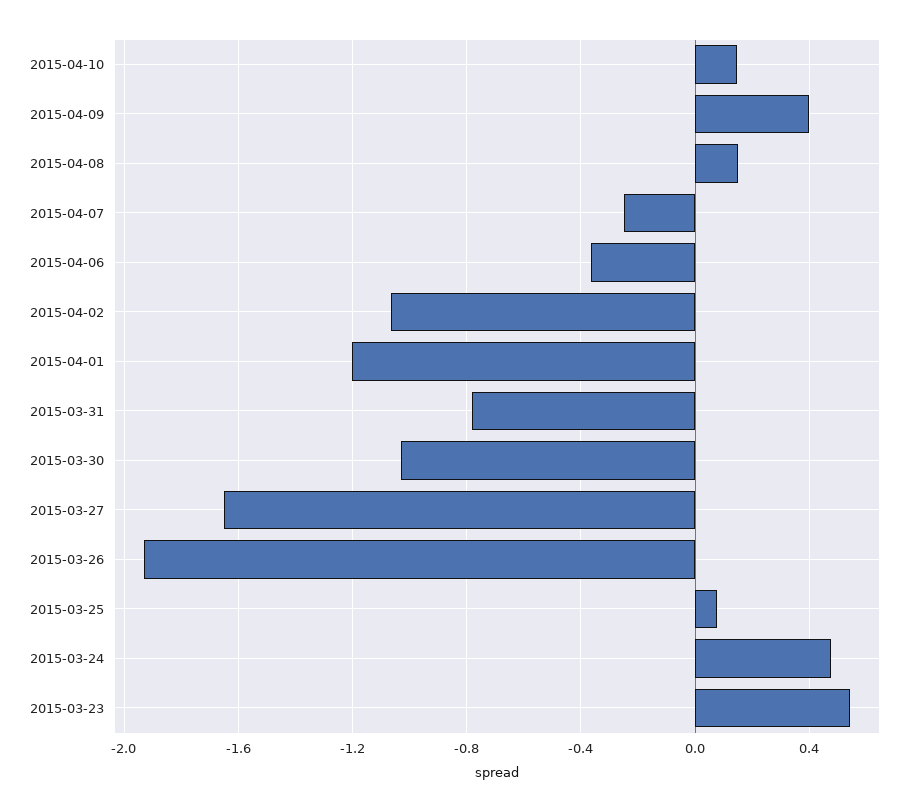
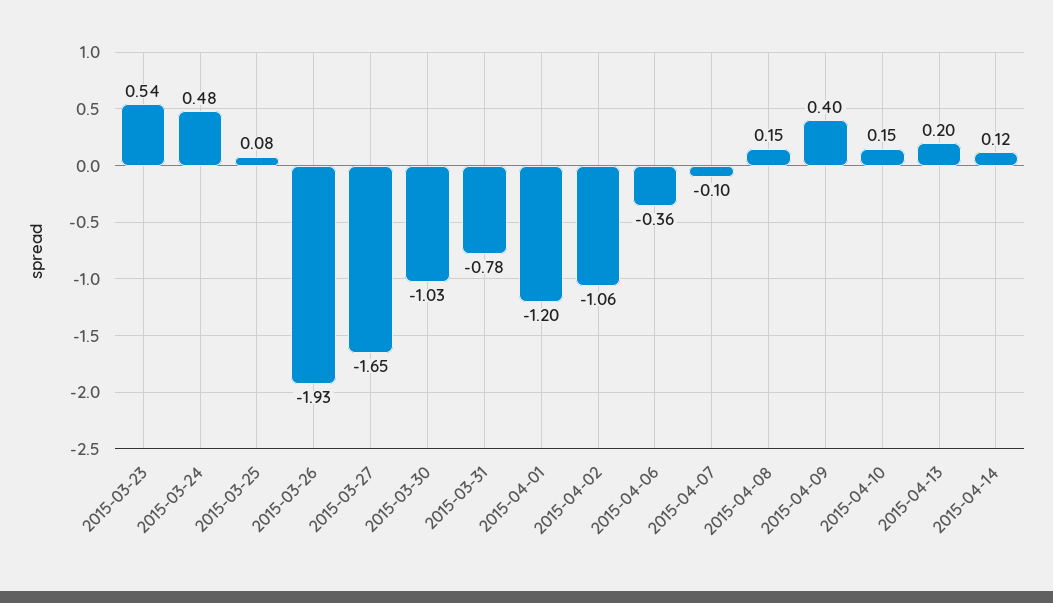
2015-04-07: -0.25 -> -0.1
2015-04-13: none -> 0.2
2015-04-14: none -> 0.12

